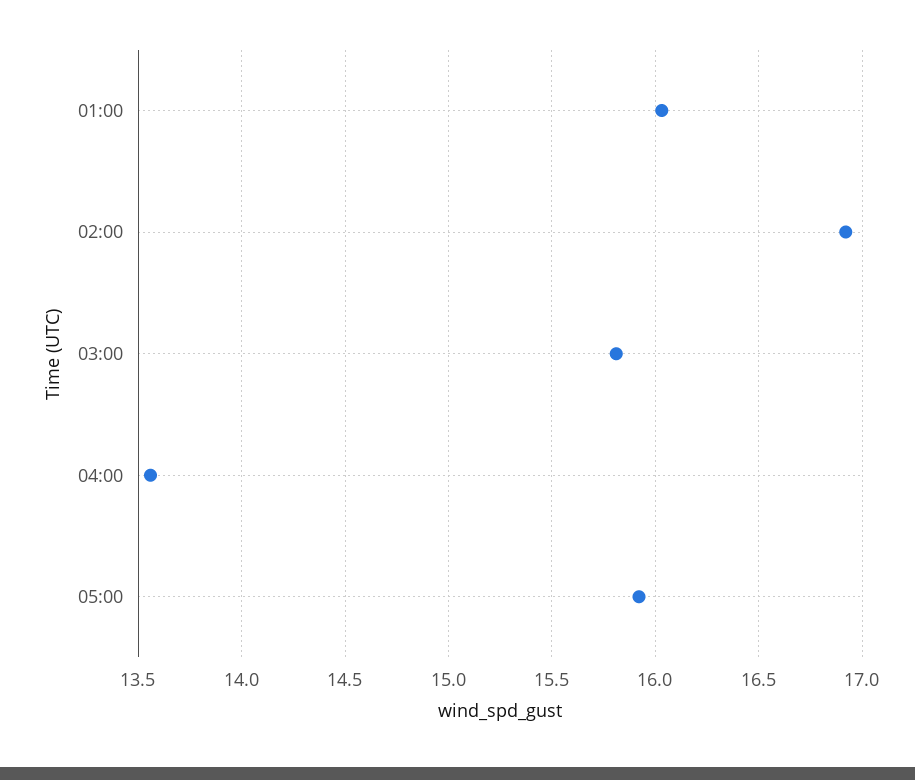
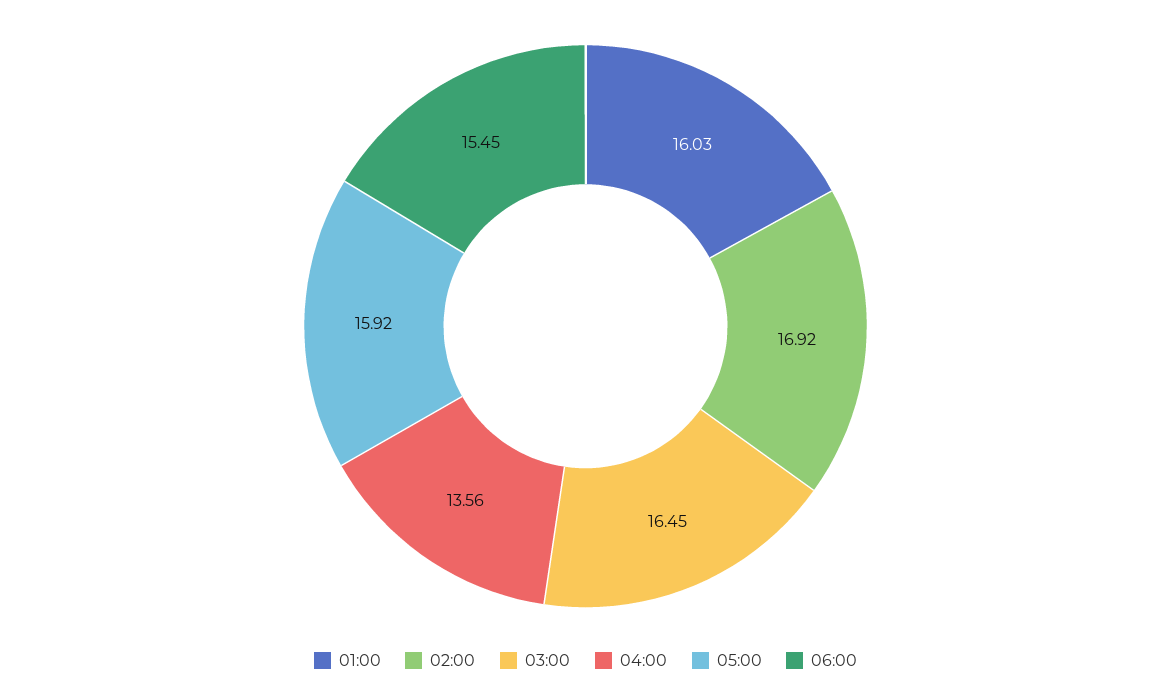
03:00: 15.8 -> 16.45
06:00: none -> 15.45

